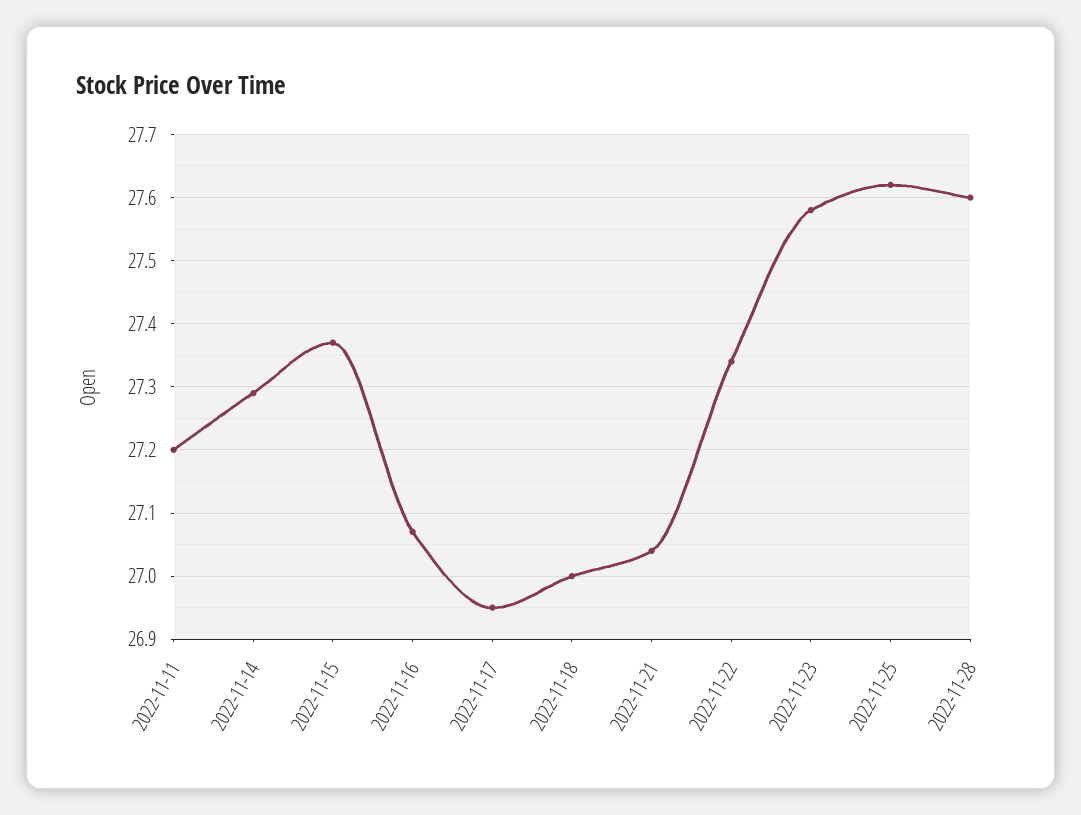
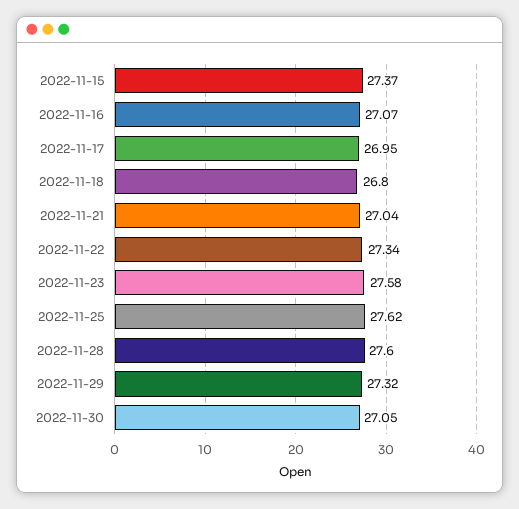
2022-11-11: 27.2 -> none
2022-11-14: 27.29 -> none
2022-11-18: 27 -> 26.8
2022-11-29: none -> 27.32
2022-11-30: none -> 27.05

